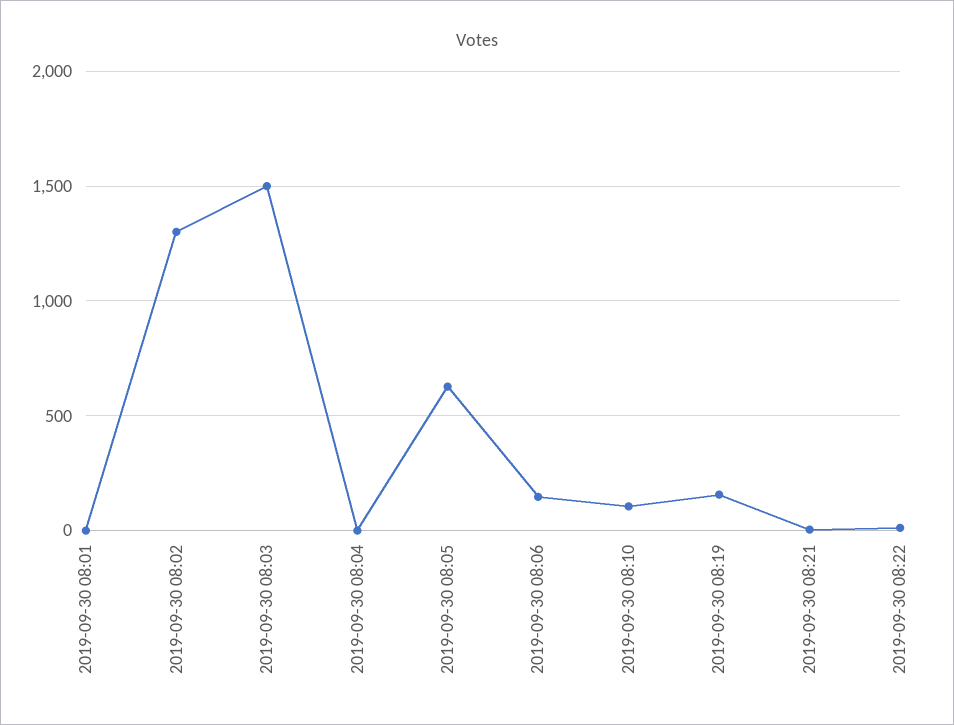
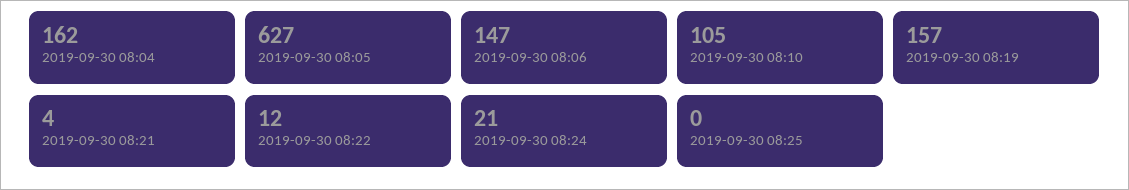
2019-09-30 08:01: 0 -> none
2019-09-30 08:02: 1300 -> none
2019-09-30 08:03: 1500 -> none
2019-09-30 08:04: 0 -> 162
2019-09-30 08:24: none -> 21
2019-09-30 08:25: none -> 0

